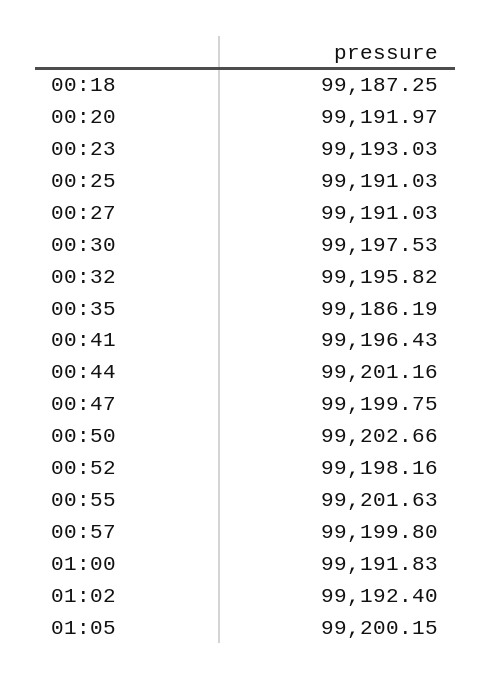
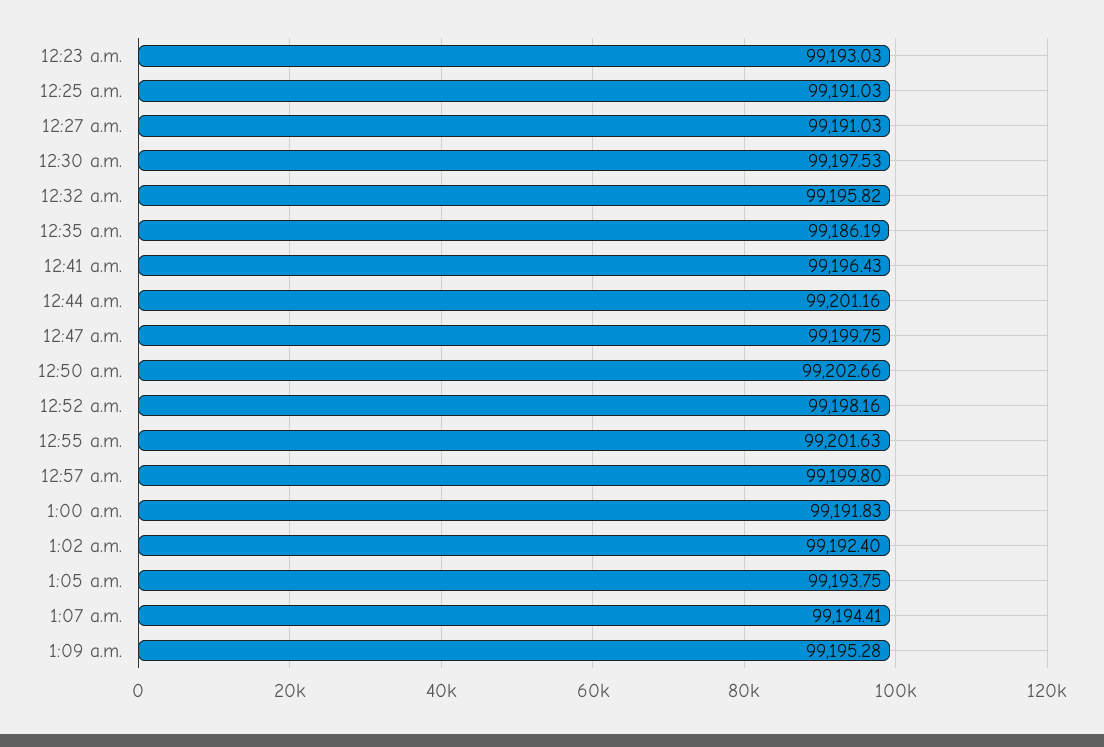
00:18: 99187.25 -> none
00:20: 99191.97 -> none
01:05: 99200.15 -> 99193.75
1:07 a.m.: none -> 99194.41
1:09 a.m.: none -> 99195.28

